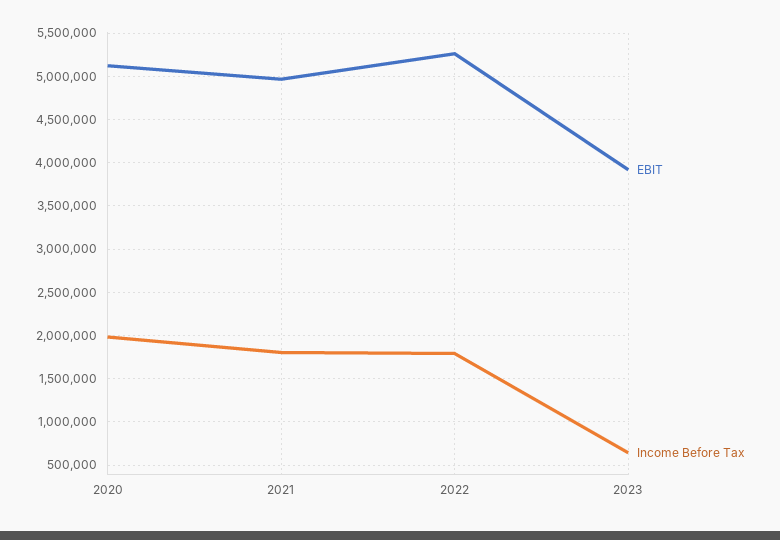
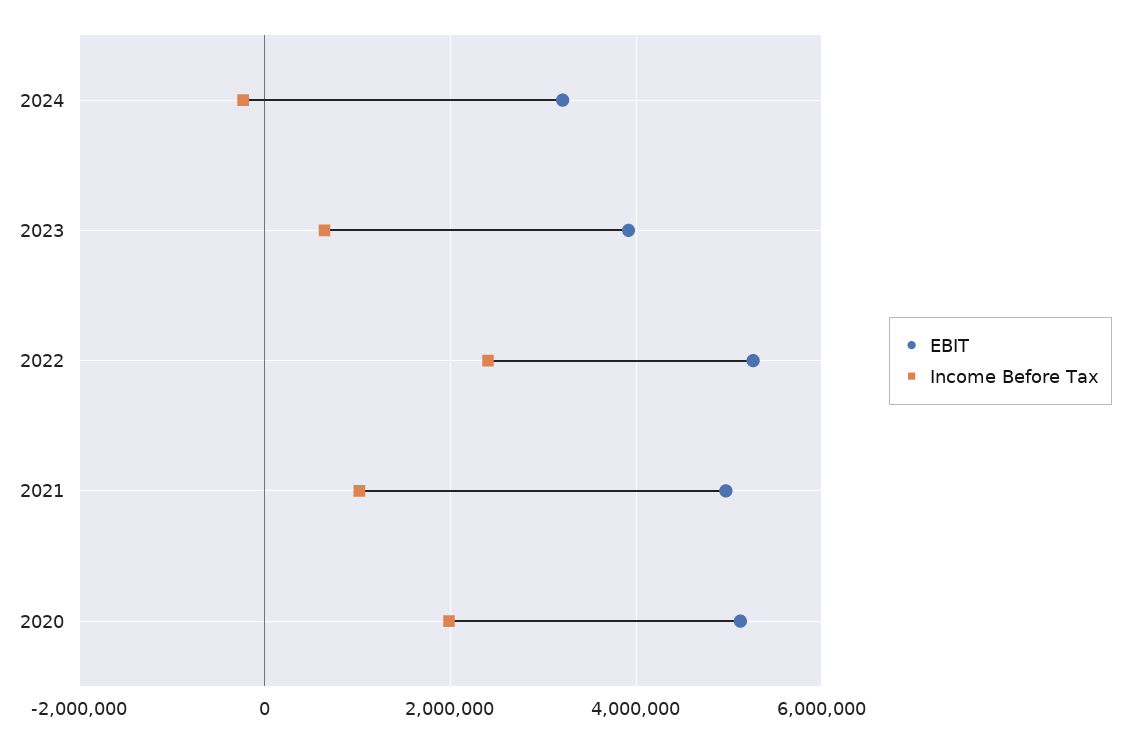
Income Before Tax, 2021: 1800000 -> 1000000
Income Before Tax, 2022: 1800000 -> 2400000
EBIT, 2024: none -> 3200000
Income Before Tax, 2024: none -> -200000

